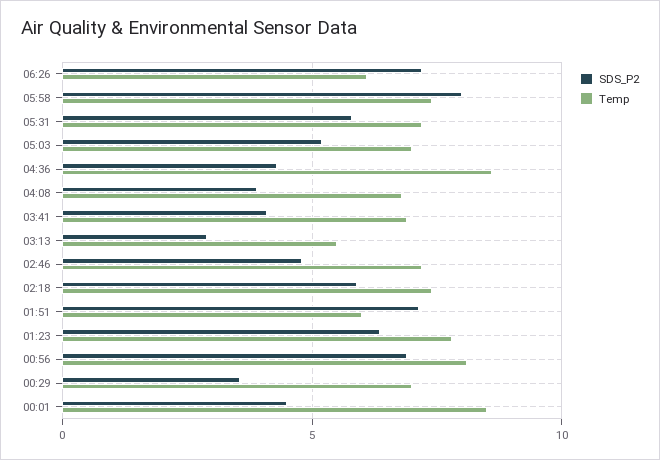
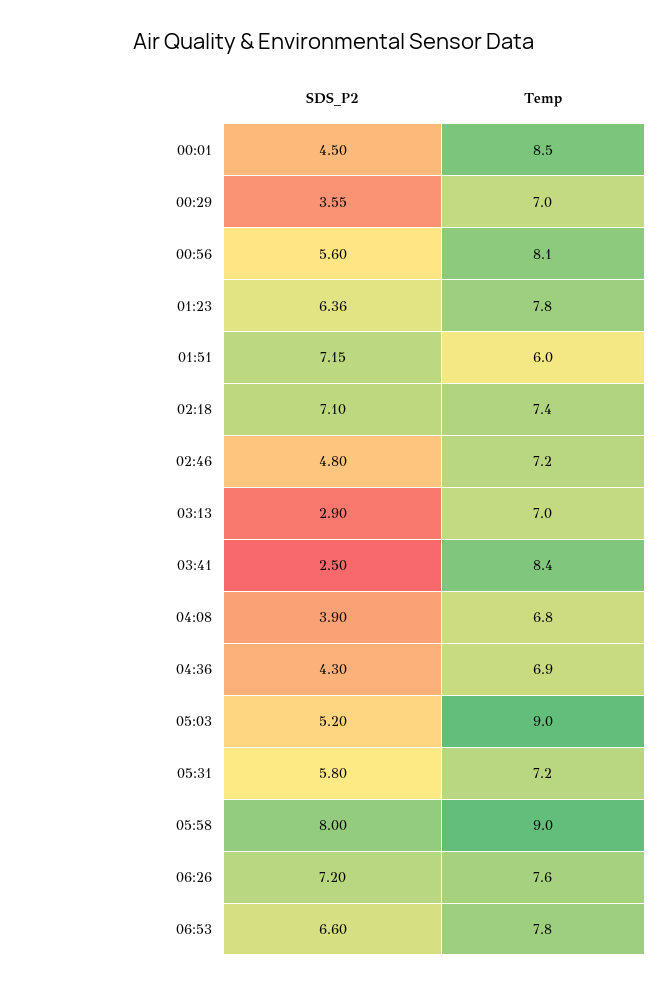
Temp, 06:26: 6 -> 7.6
Temp, 05:58: 7.5 -> 9
Temp, 05:03: 7 -> 9
Temp, 04:36: 8.5 -> 6.9
SDS_P2, 03:41: 4 -> 2.5
Temp, 03:41: 7 -> 8.4
Temp, 03:13: 5.5 -> 7
SDS_P2, 02:18: 6 -> 7.1
SDS_P2, 00:56: 7 -> 5.6
SDS_P2, 06:53: none -> 6.6
Temp, 06:53: none -> 7.8

